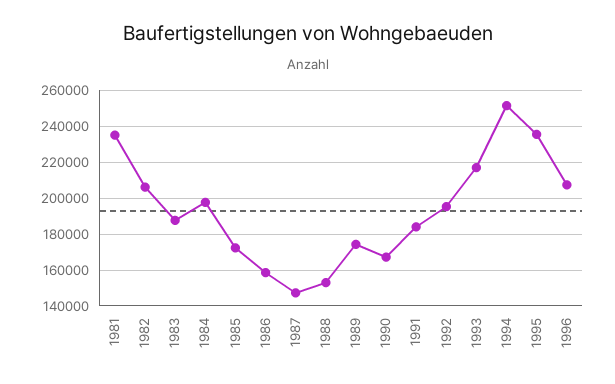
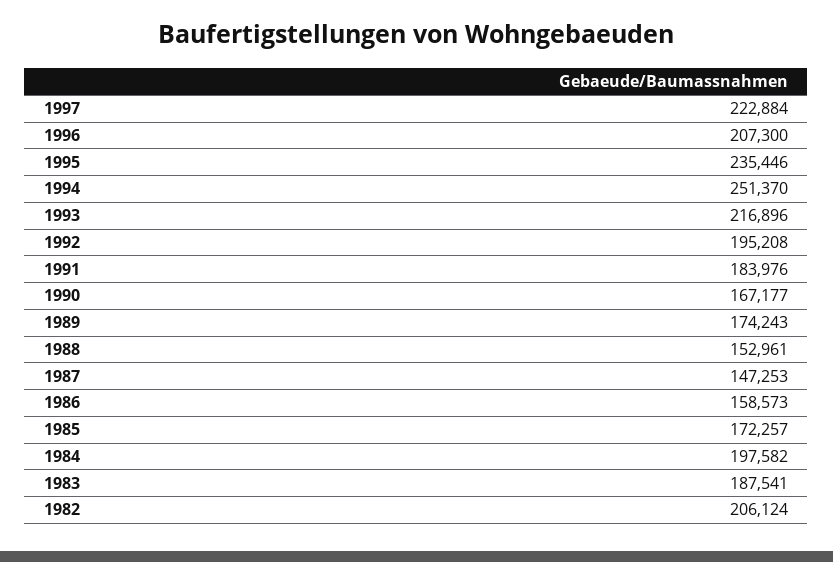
1981: 235000 -> none
1997: none -> 222884

